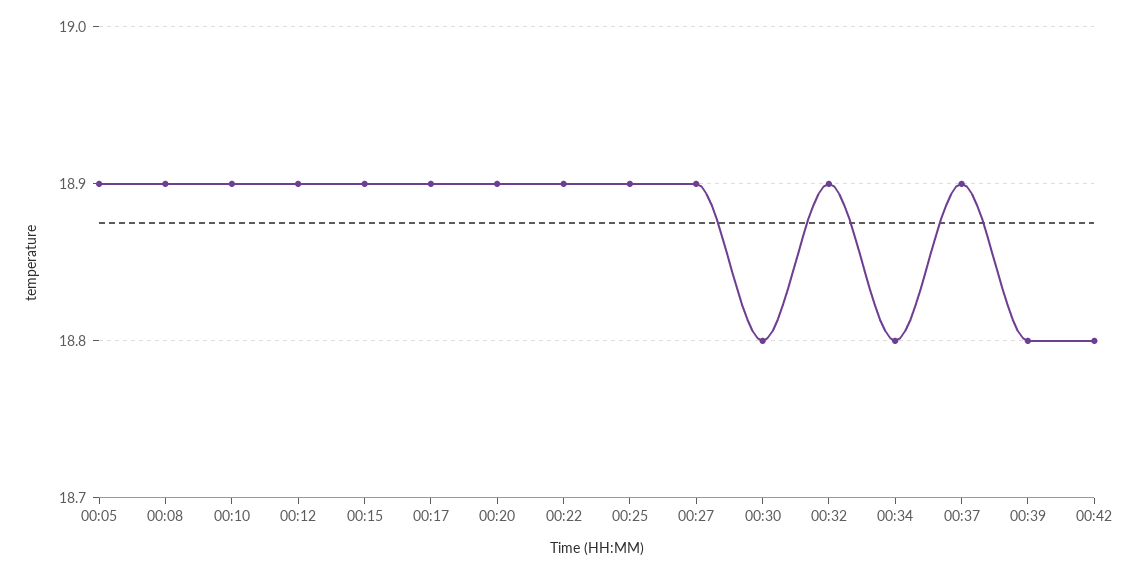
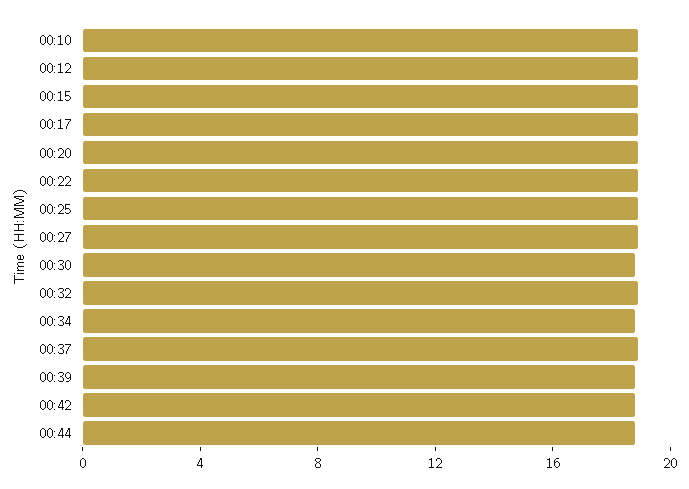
00:05: 18.9 -> none
00:08: 18.9 -> none
00:44: none -> 19

